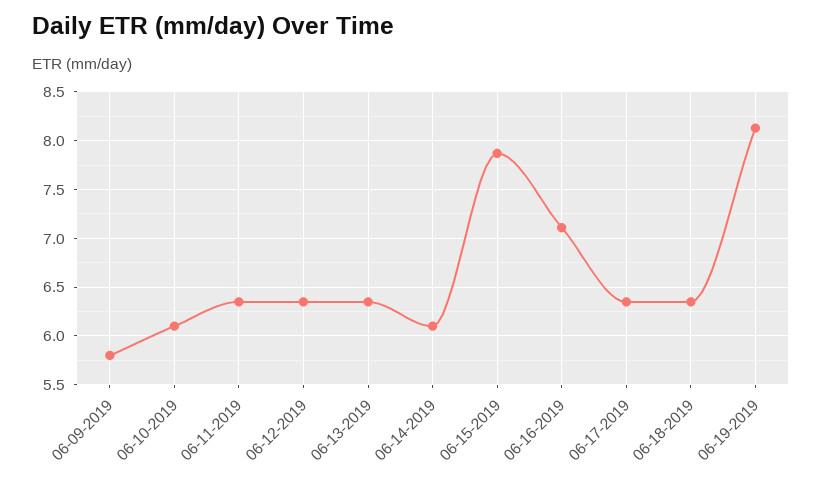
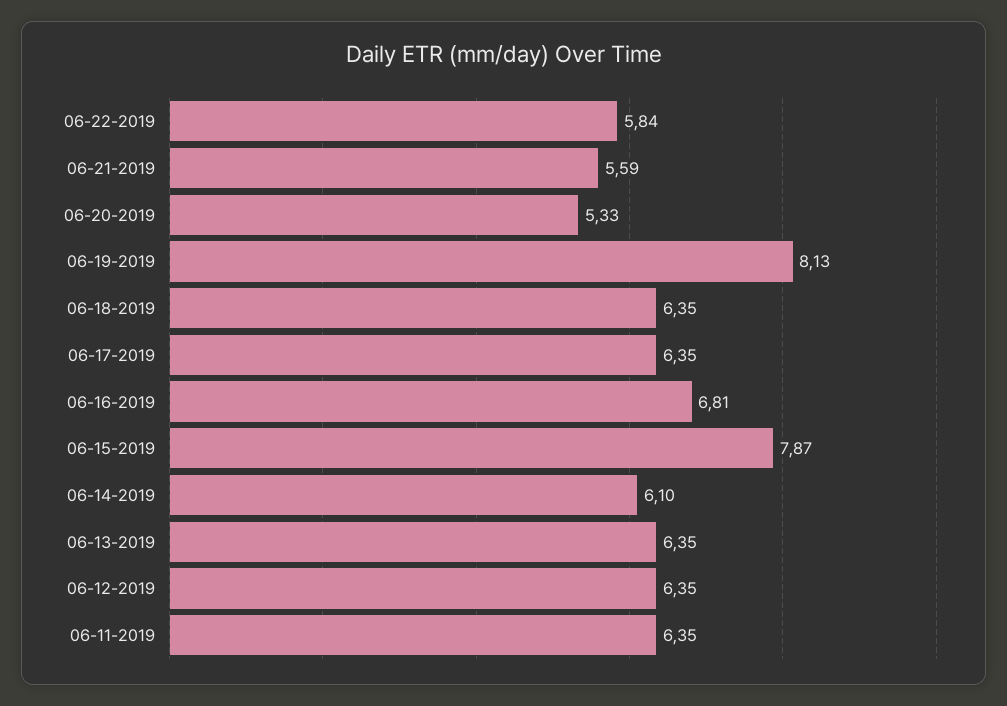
06-09-2019: 5.8 -> none
06-10-2019: 6.1 -> none
06-16-2019: 7.1 -> 6.81
06-22-2019: none -> 5.84
06-21-2019: none -> 5.59
06-20-2019: none -> 5.33

